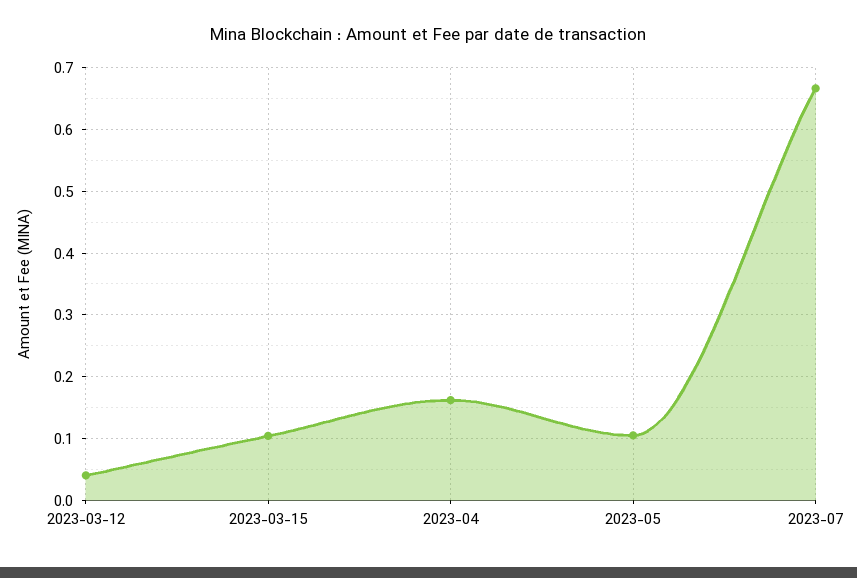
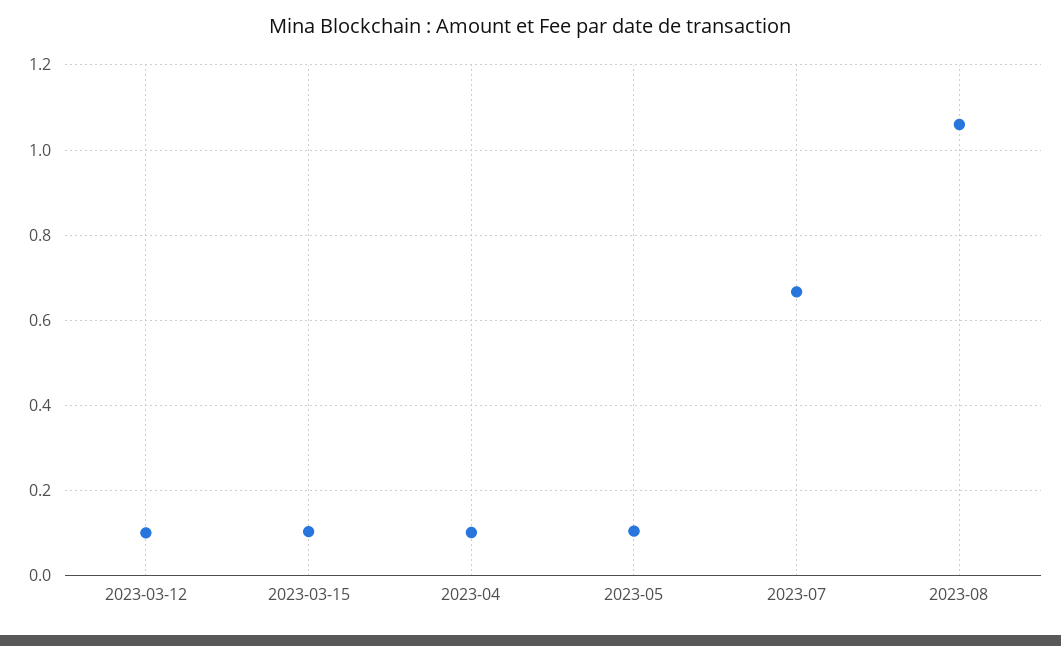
2023-03-12: 0.04 -> 0.1
2023-04: 0.16 -> 0.1
2023-08: none -> 1.06

